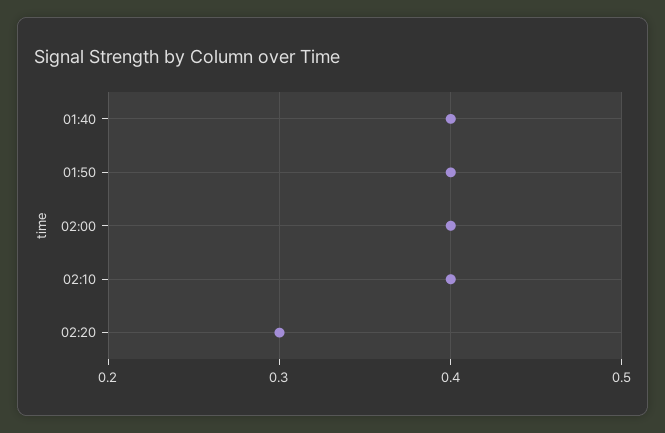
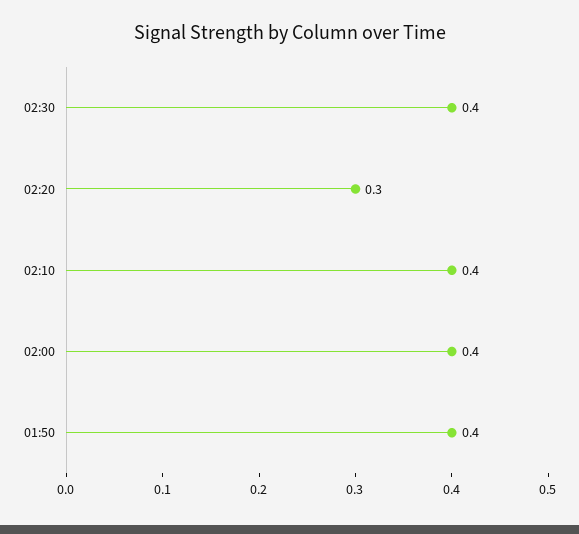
01:40: 0.4 -> none
02:30: none -> 0.4

